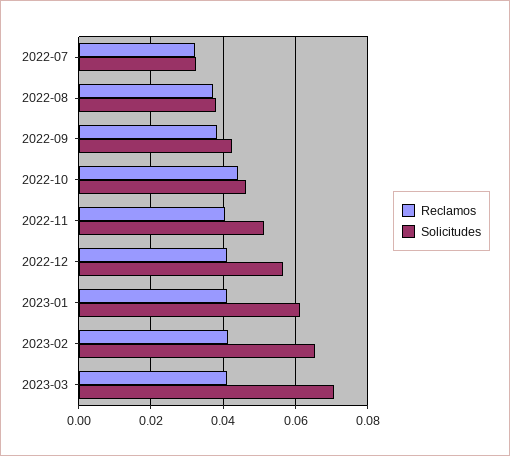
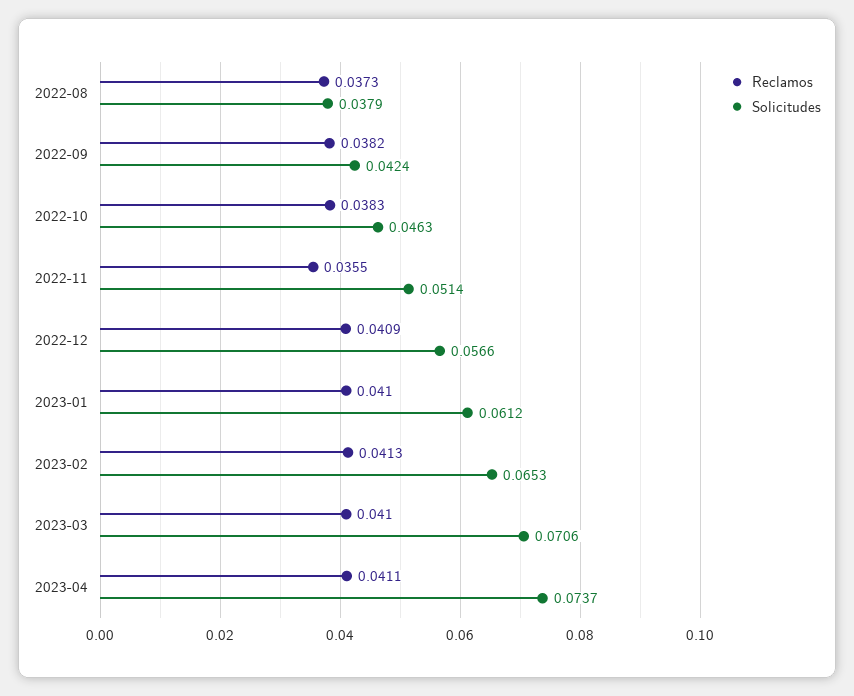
Reclamos, 2022-07: 0.032 -> none
Solicitudes, 2022-07: 0.032 -> none
Reclamos, 2022-10: 0.044 -> 0.0383
Reclamos, 2022-11: 0.04 -> 0.0355
Reclamos, 2023-04: none -> 0.0411
Solicitudes, 2023-04: none -> 0.0737

